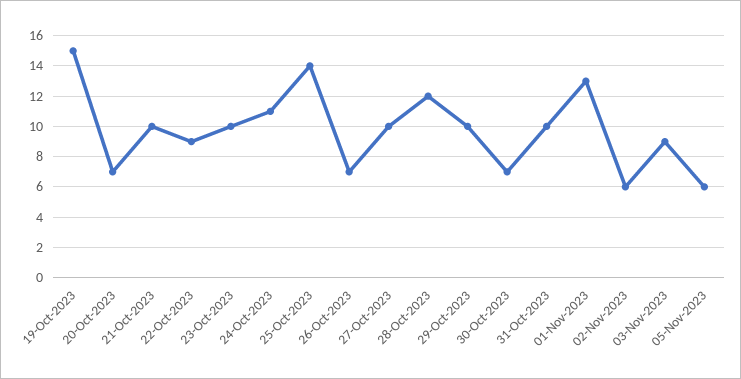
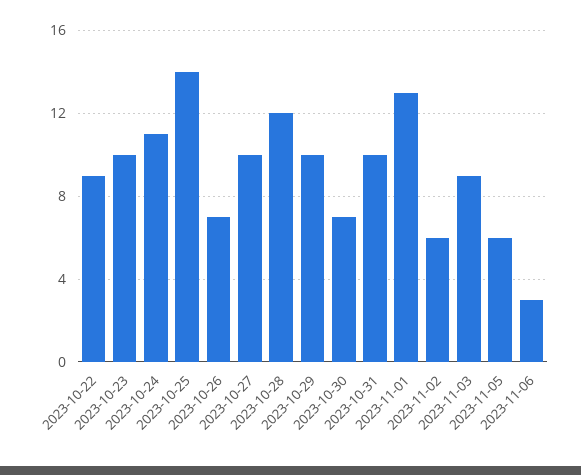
19-Oct-2023: 15 -> none
20-Oct-2023: 7 -> none
21-Oct-2023: 10 -> none
2023-11-06: none -> 3

